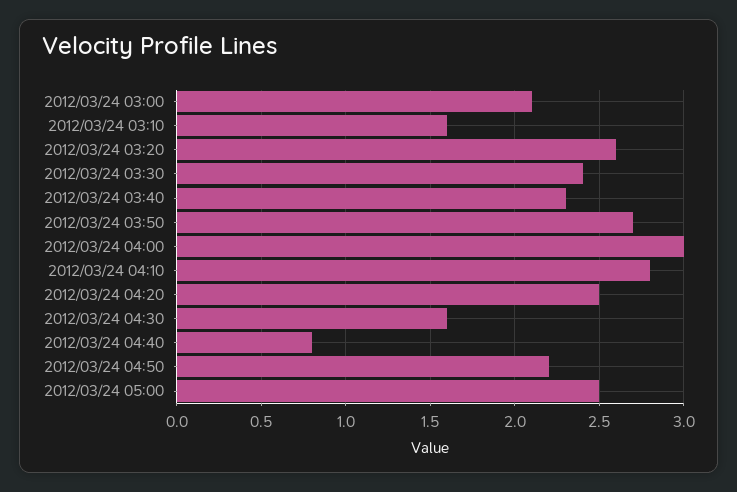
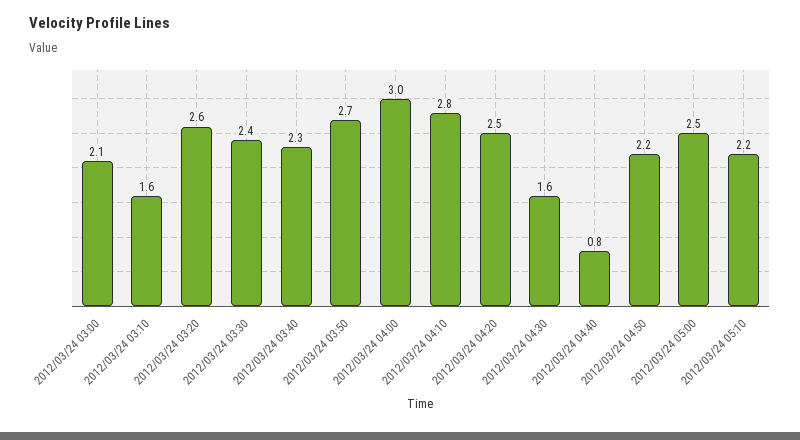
2012/03/24 05:10: none -> 2.2

